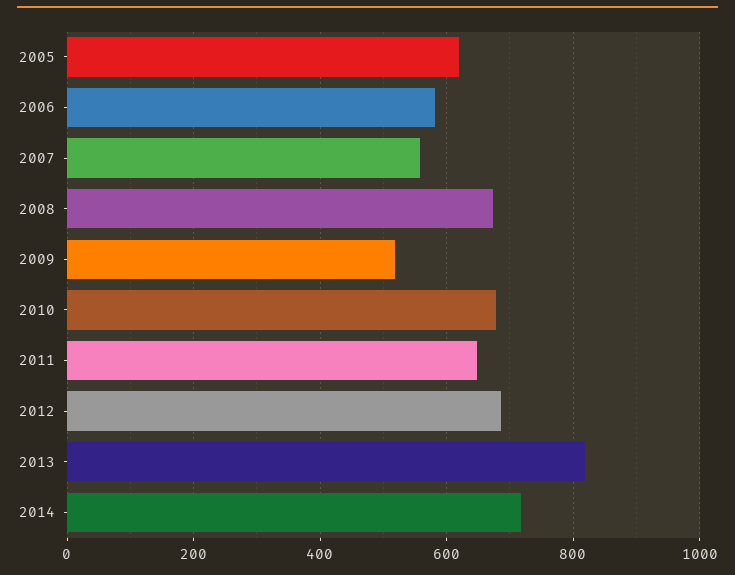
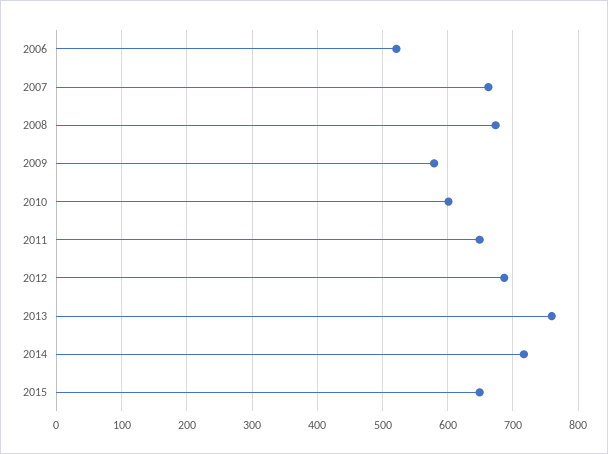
2005: 620 -> none
2006: 580 -> 520
2007: 560 -> 660
2009: 520 -> 580
2010: 680 -> 600
2013: 820 -> 760
2015: none -> 650

